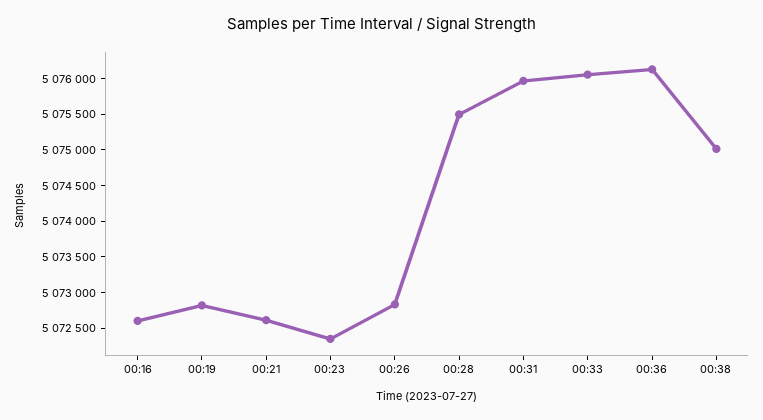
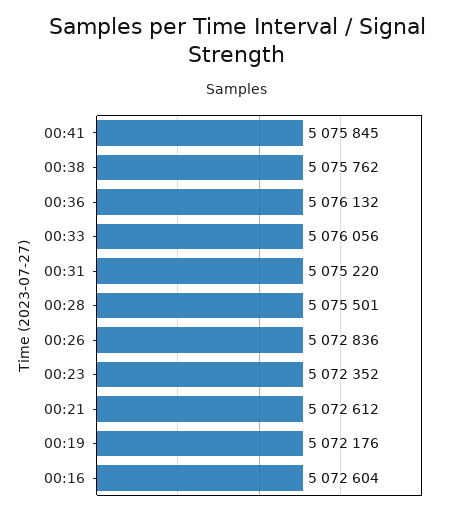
00:19: 5072750 -> 5072176
00:31: 5076000 -> 5075220
00:38: 5075000 -> 5075762
00:41: none -> 5075845

